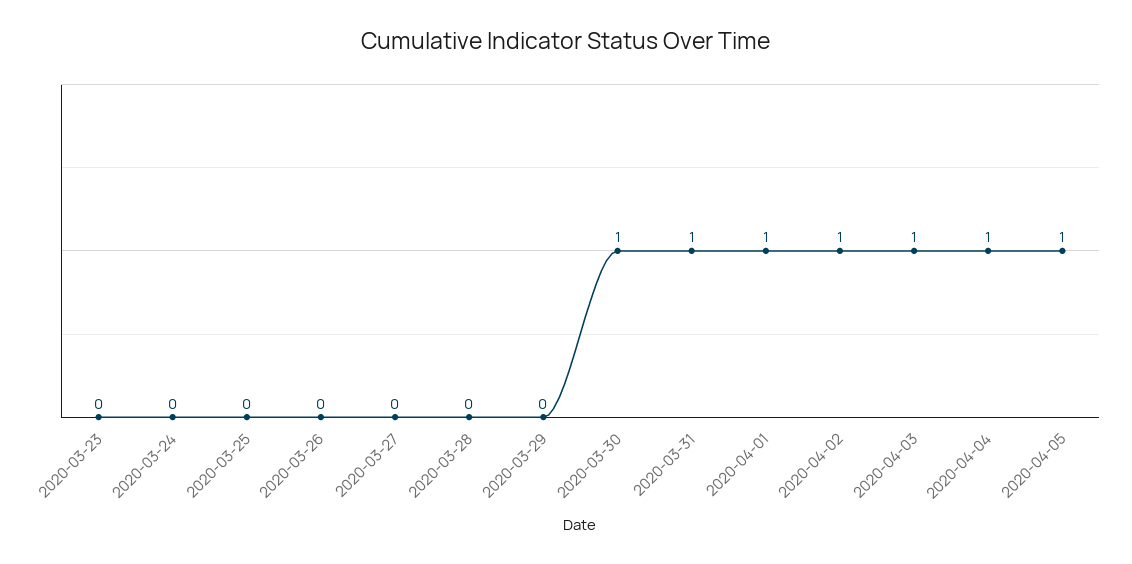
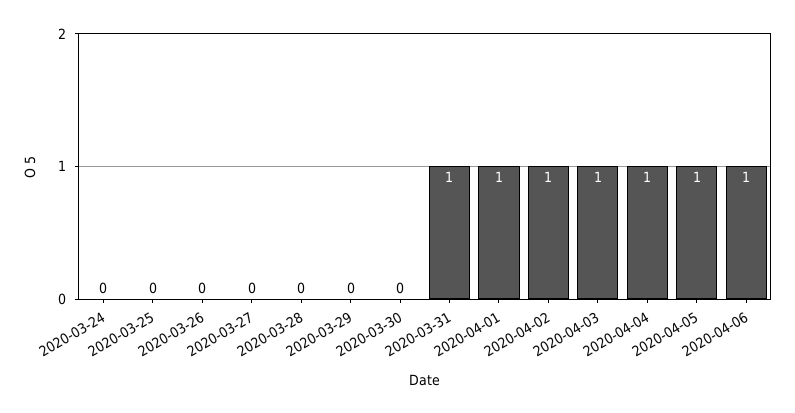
2020-03-23: 0 -> none
2020-03-30: 1 -> 0
2020-04-06: none -> 1

